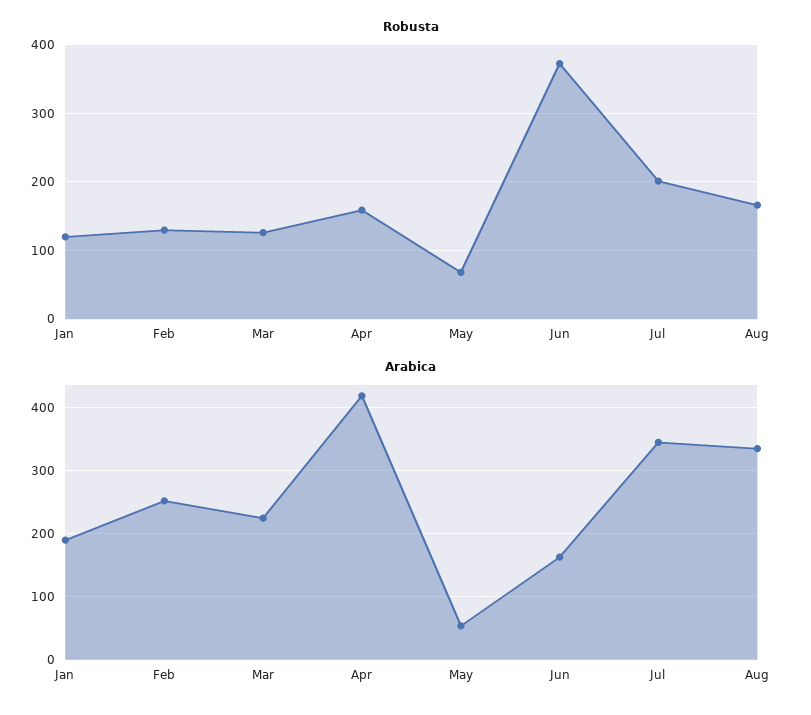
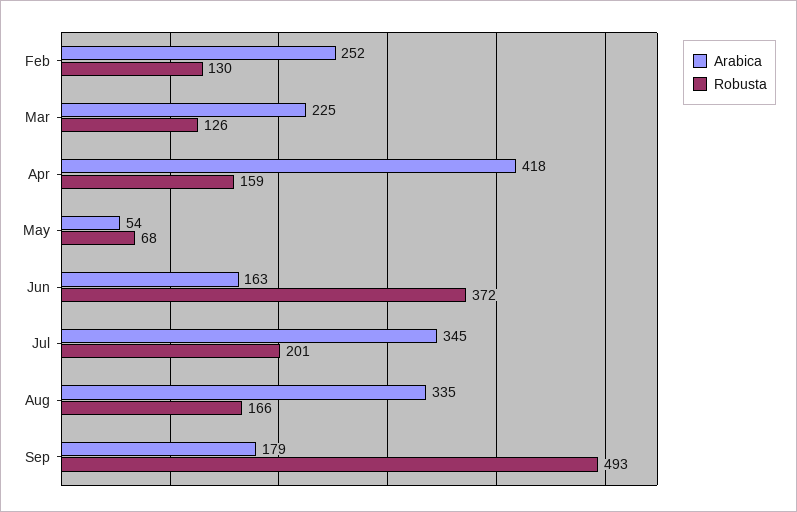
Robusta, Jan: 120 -> none
Arabica, Jan: 190 -> none
Arabica, Sep: none -> 179
Robusta, Sep: none -> 493

